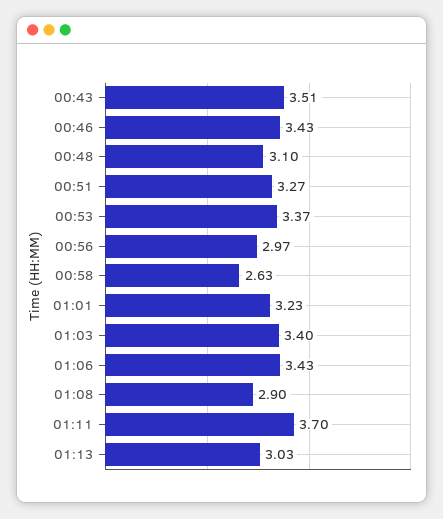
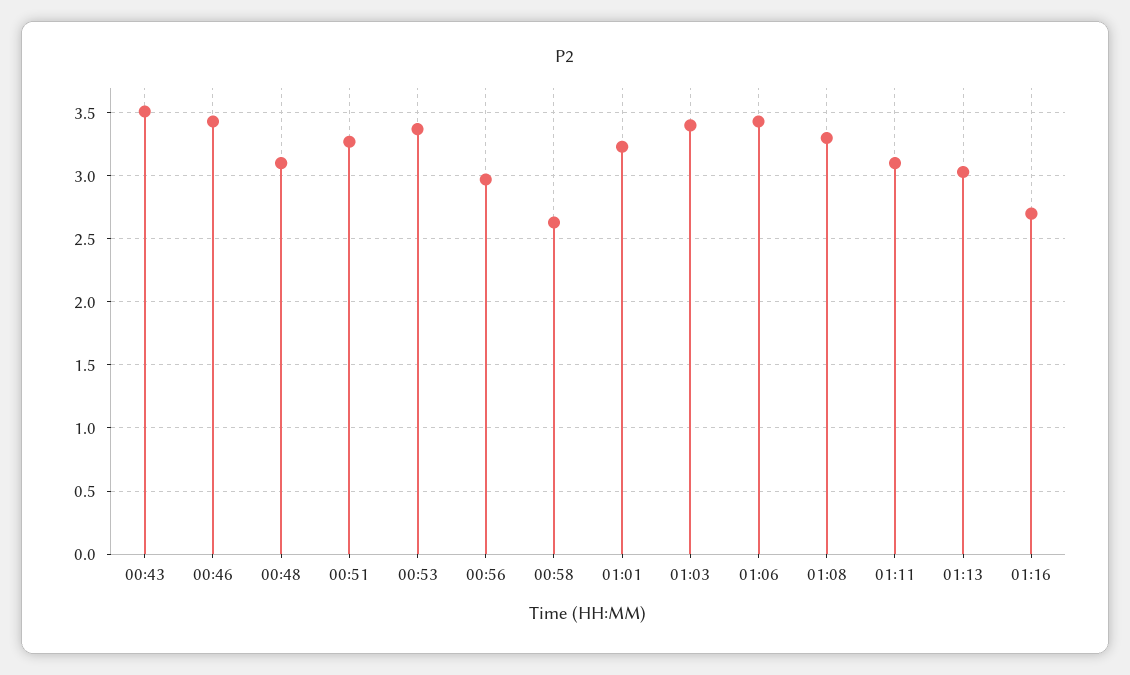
01:08: 2.9 -> 3.3
01:11: 3.7 -> 3.1
01:16: none -> 2.7

